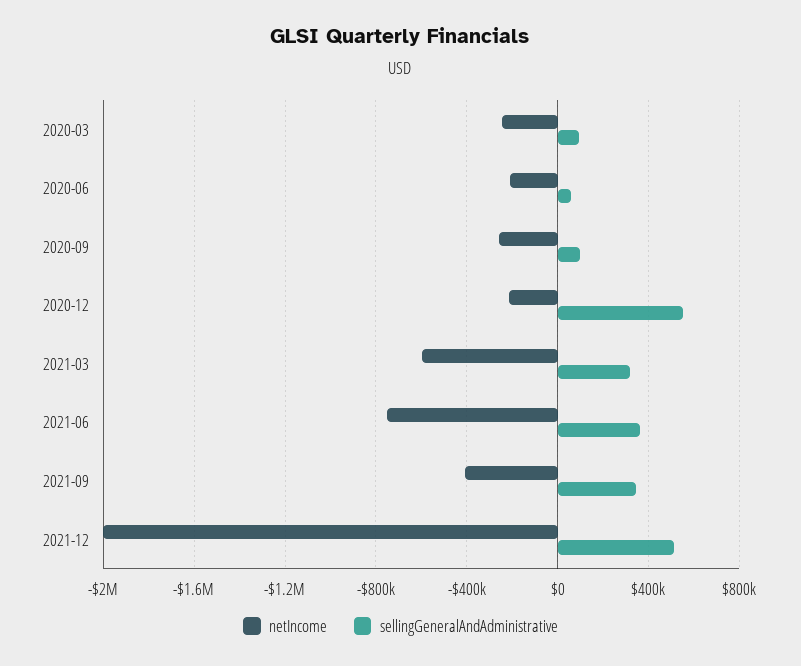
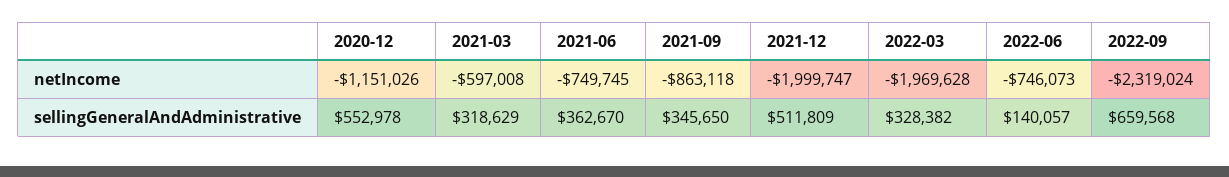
netIncome, 2020-03: -250000 -> none
sellingGeneralAndAdministrative, 2020-03: 100000 -> none
netIncome, 2020-06: -200000 -> none
sellingGeneralAndAdministrative, 2020-06: 50000 -> none
netIncome, 2020-09: -250000 -> none
sellingGeneralAndAdministrative, 2020-09: 100000 -> none
netIncome, 2020-12: -200000 -> -1151026
netIncome, 2021-09: -400000 -> -863118
netIncome, 2022-03: none -> -1969628
netIncome, 2022-06: none -> -746073
netIncome, 2022-09: none -> -2319024
sellingGeneralAndAdministrative, 2022-03: none -> 328382
sellingGeneralAndAdministrative, 2022-06: none -> 140057
sellingGeneralAndAdministrative, 2022-09: none -> 659568

